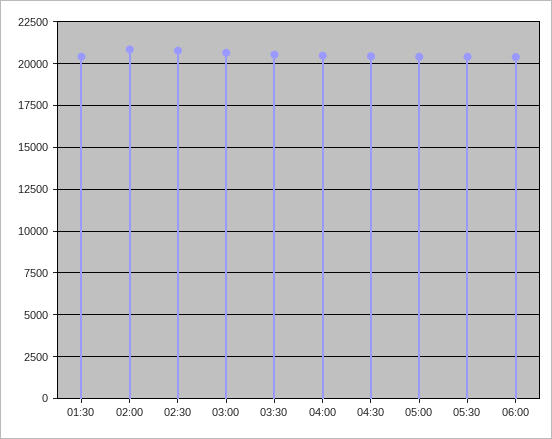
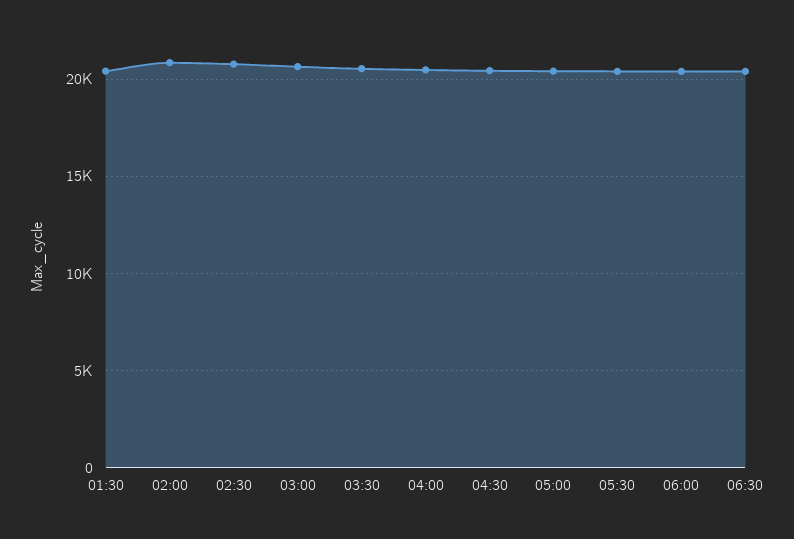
06:30: none -> 20500

